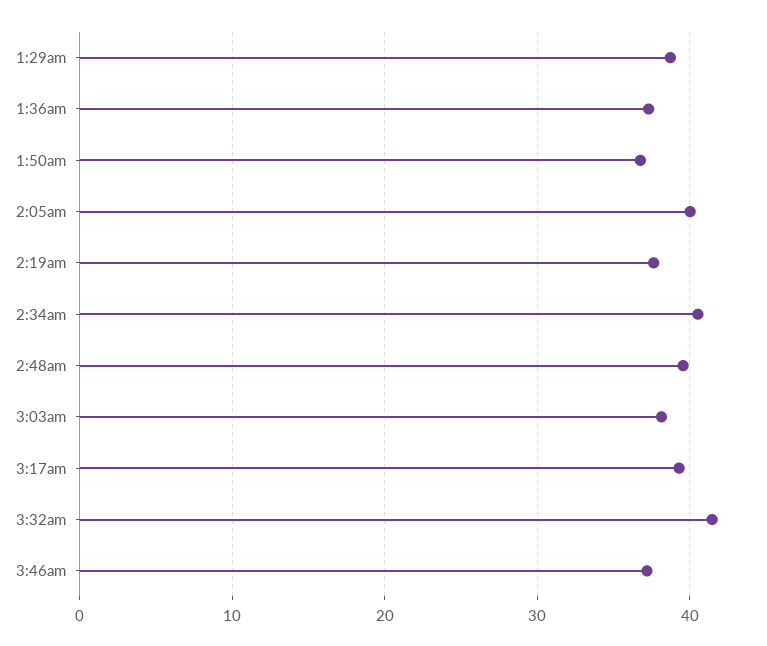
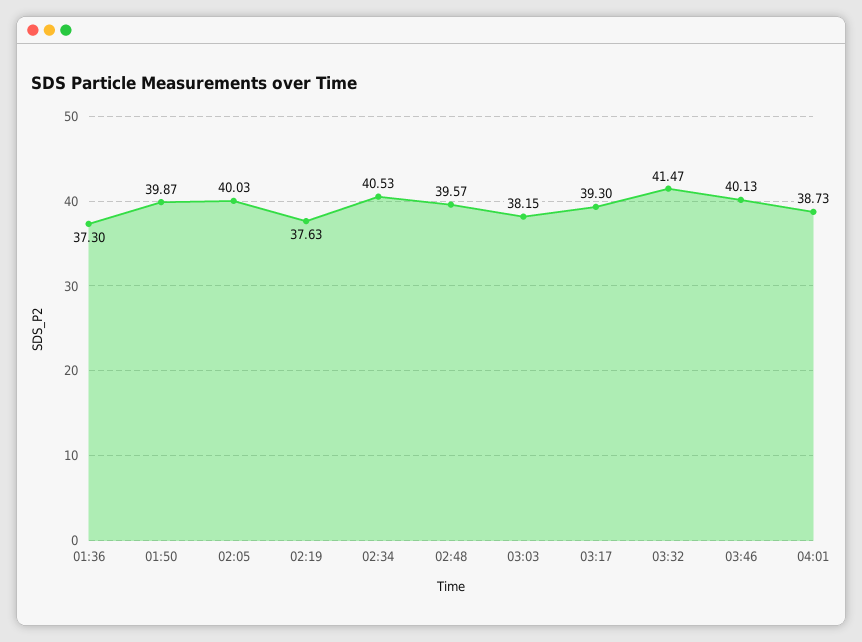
1:29am: 39 -> none
1:50am: 37 -> 39.87
3:46am: 37 -> 40.13
04:01: none -> 38.73

